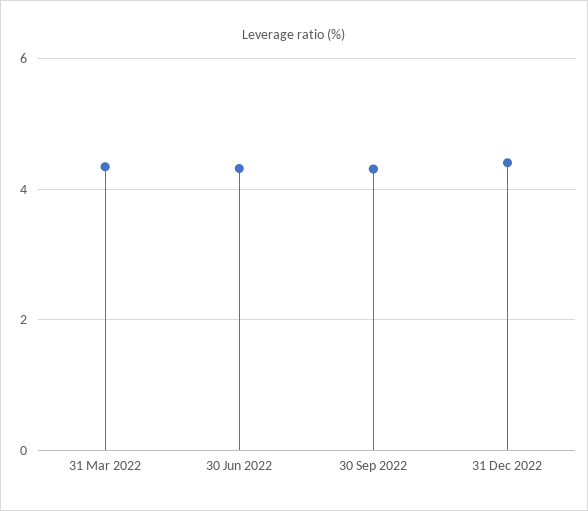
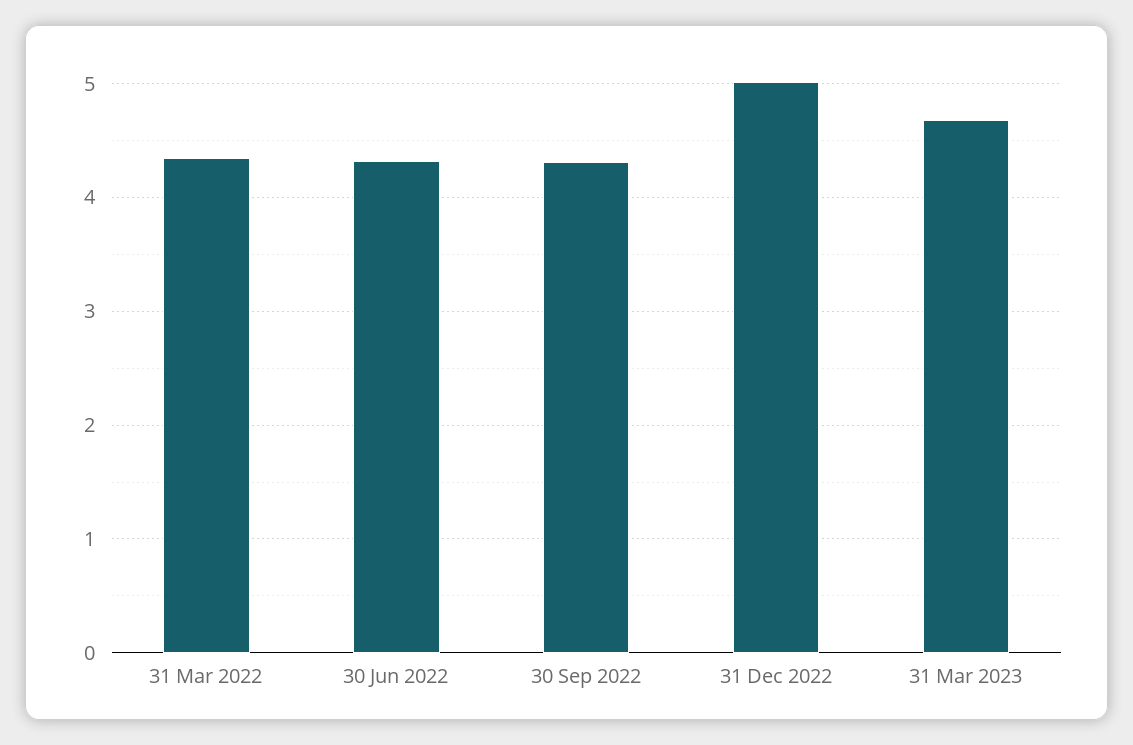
31 Dec 2022: 4.4 -> 5
31 Mar 2023: none -> 4.7

